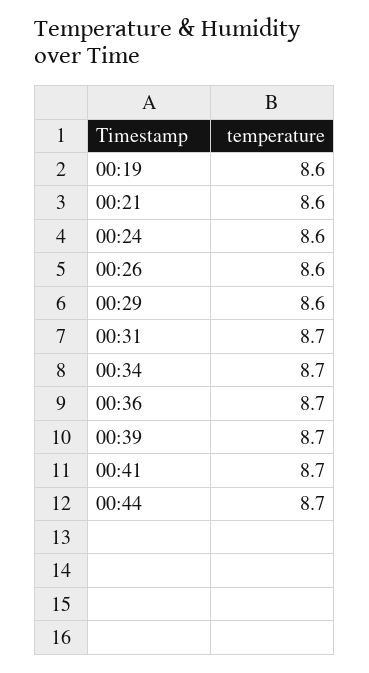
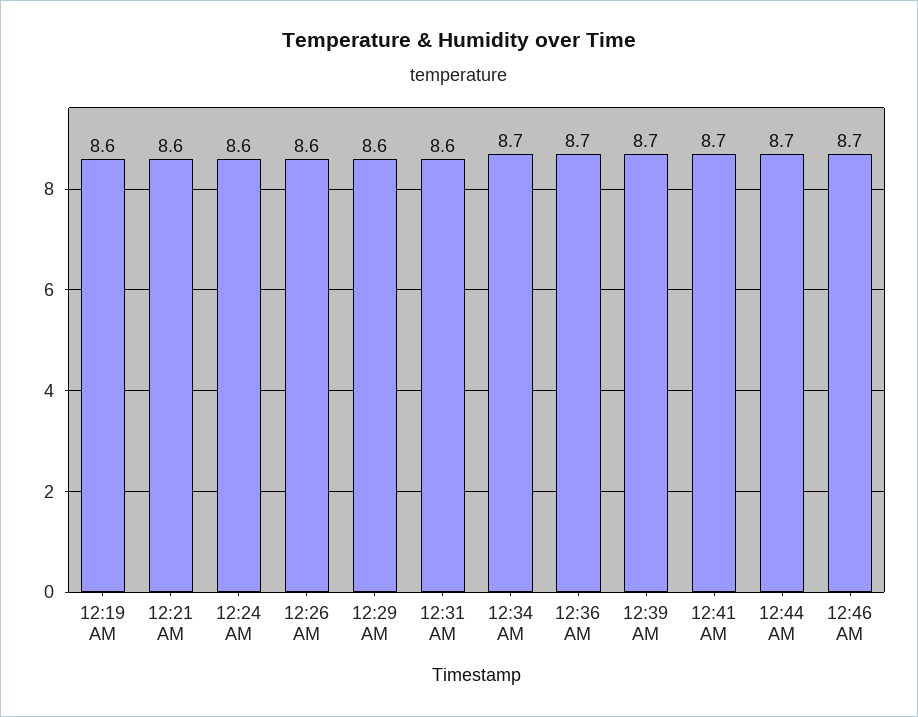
00:31: 8.7 -> 8.6
12:46 AM: none -> 8.7

